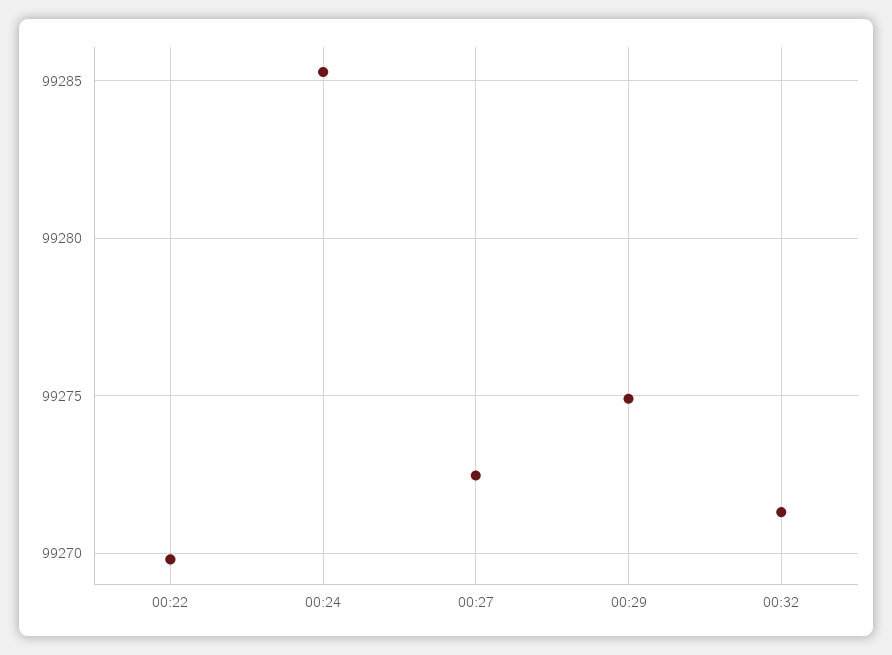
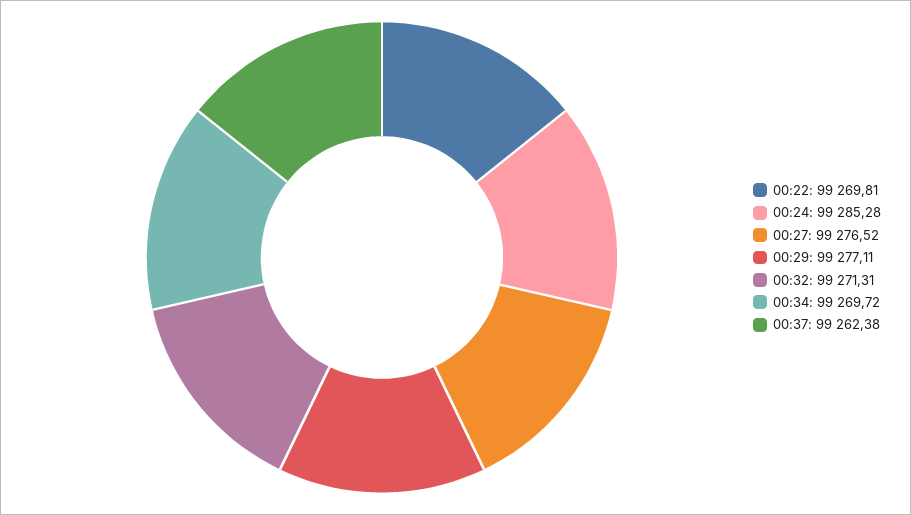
00:27: 99272.5 -> 99276.52
00:29: 99275 -> 99277.11
00:34: none -> 99269.72
00:37: none -> 99262.38

